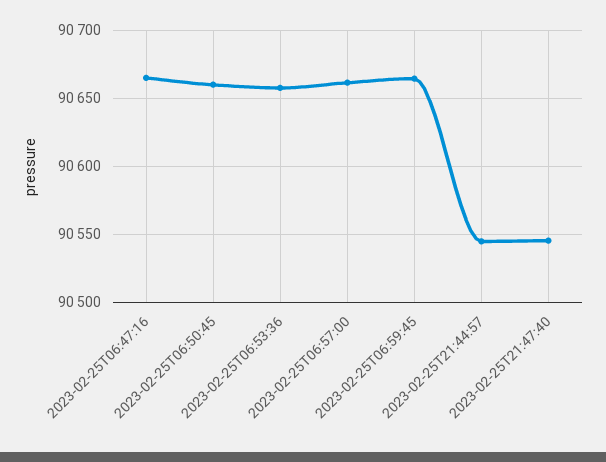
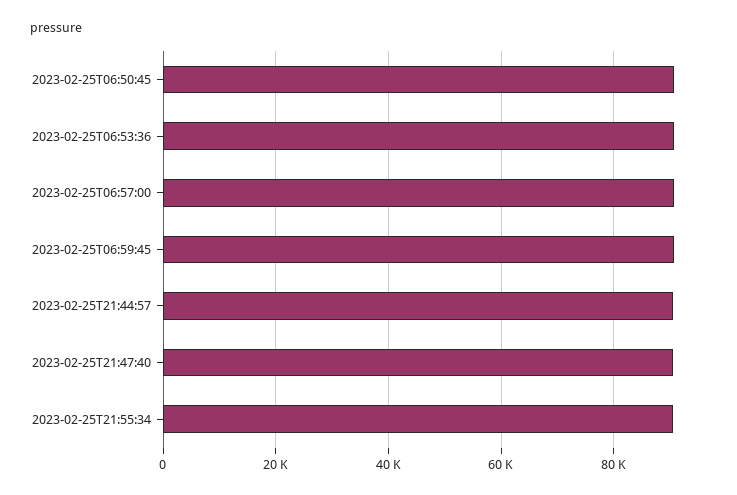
2023-02-25T06:47:16: 90665 -> none
2023-02-25T21:55:34: none -> 90000

